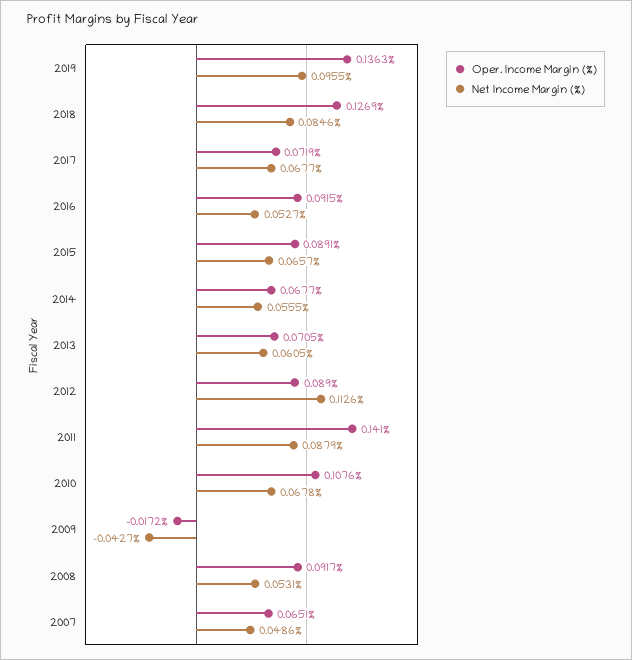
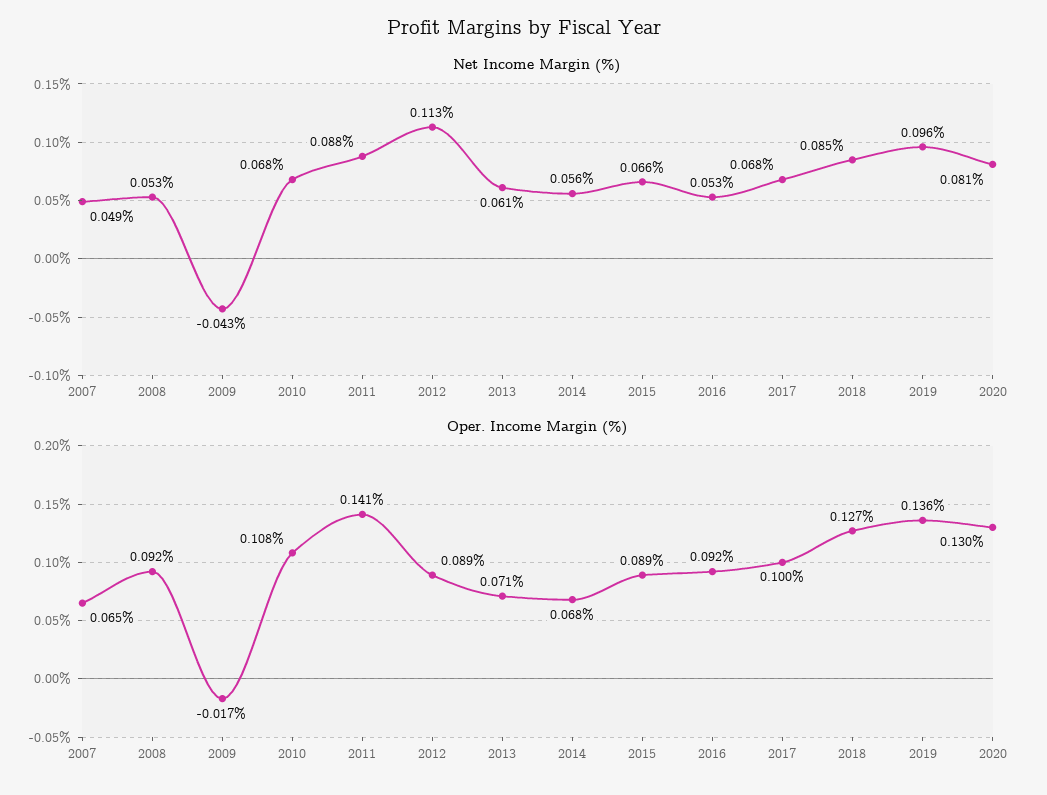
Oper. Income Margin (%), 2017: 0.0719 -> 0.1
Net Income Margin (%), 2020: none -> 0.081
Oper. Income Margin (%), 2020: none -> 0.13

